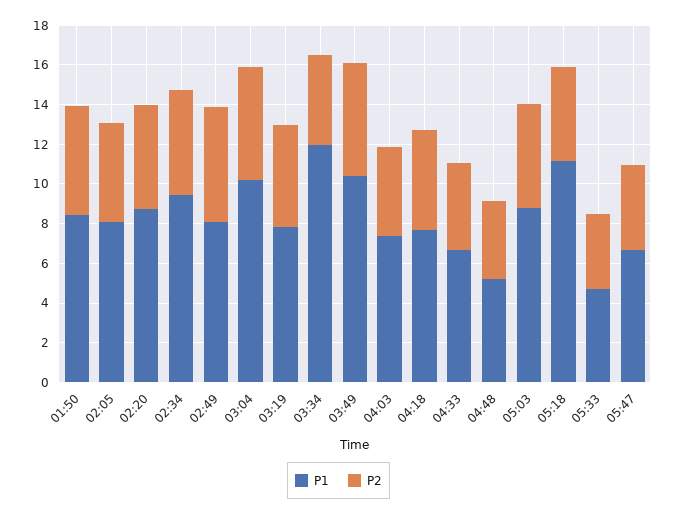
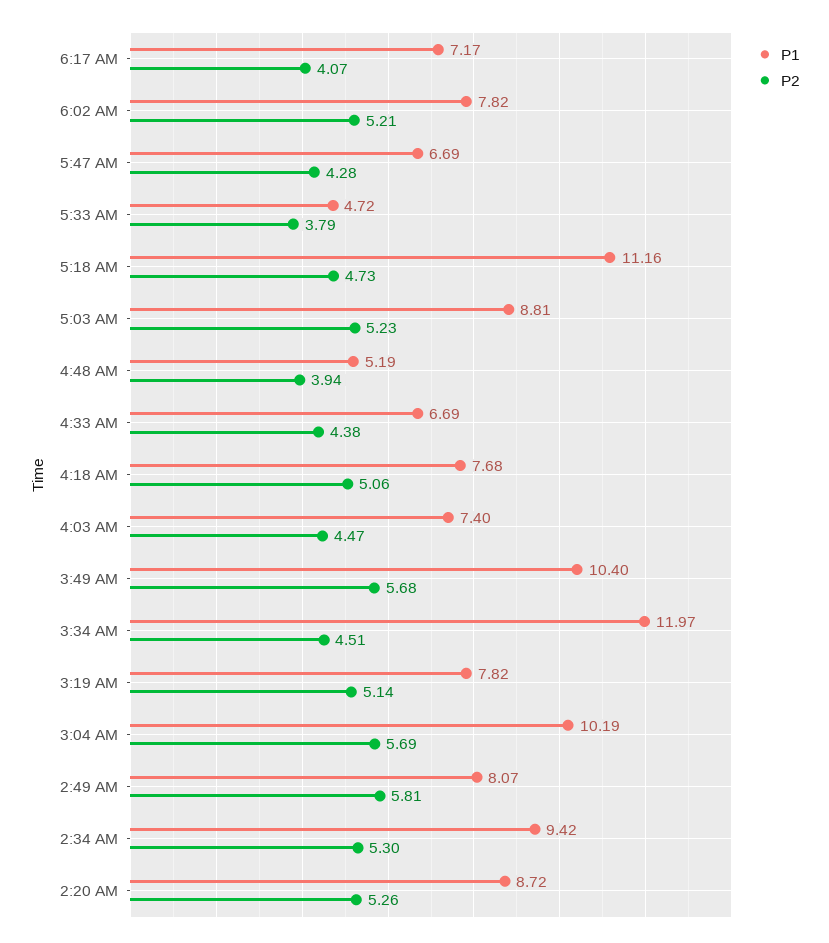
P1, 01:50: 8.5 -> none
P2, 01:50: 5.5 -> none
P1, 02:05: 8 -> none
P2, 02:05: 5 -> none
P1, 6:17 AM: none -> 7.17
P2, 6:17 AM: none -> 4.07
P1, 6:02 AM: none -> 7.82
P2, 6:02 AM: none -> 5.21

